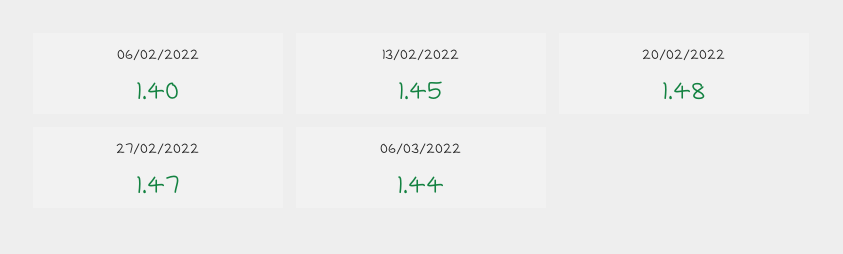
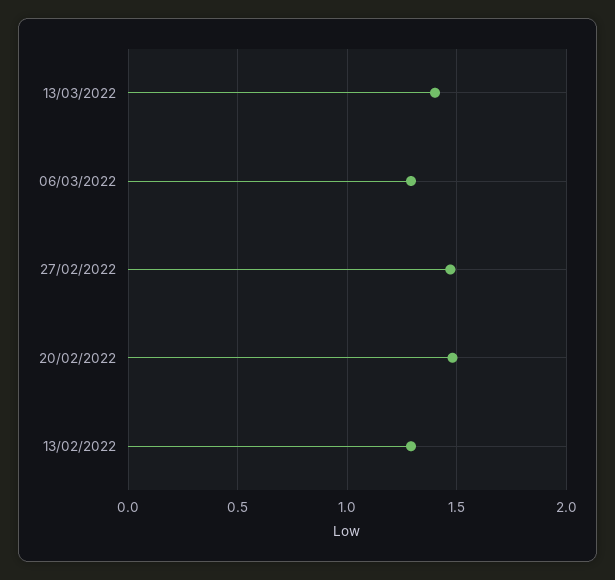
06/02/2022: 1.4 -> none
13/02/2022: 1.45 -> 1.3
06/03/2022: 1.44 -> 1.3
13/03/2022: none -> 1.4

